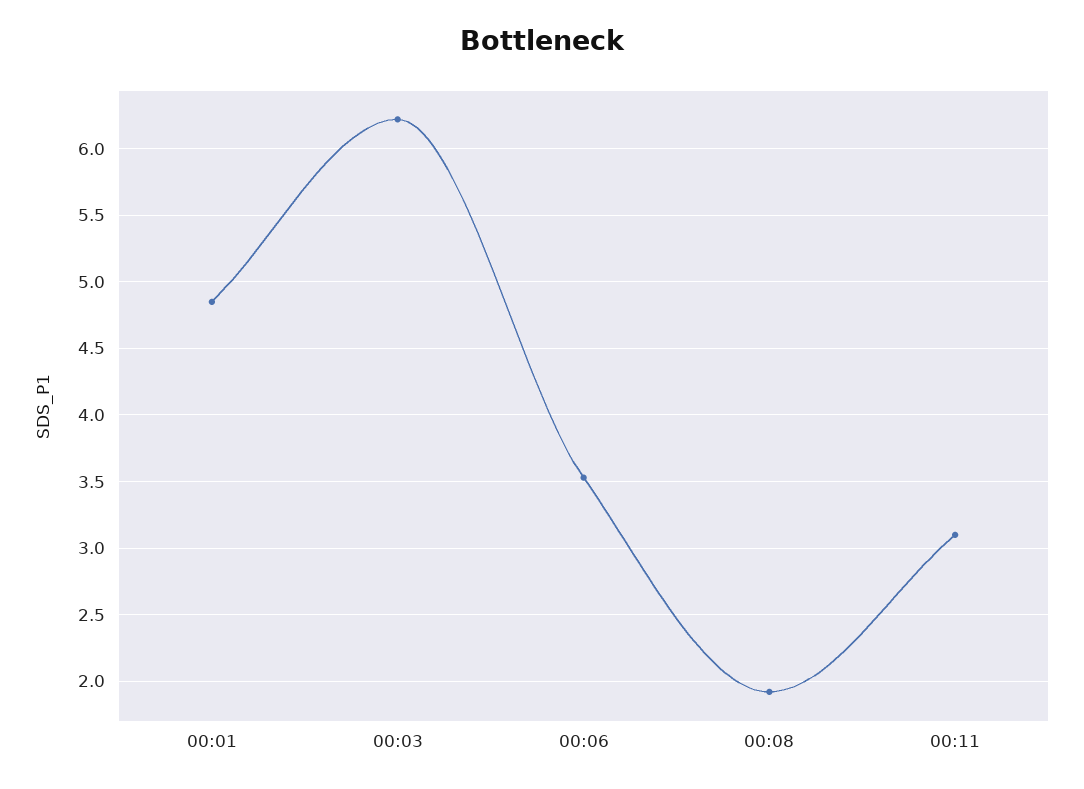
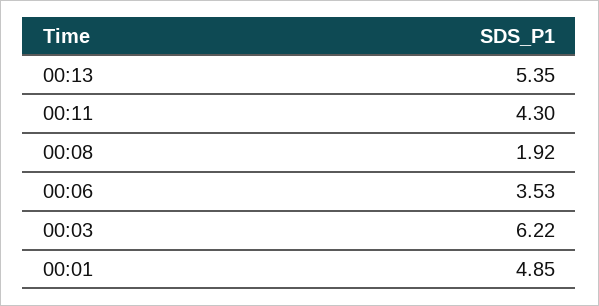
00:11: 3.1 -> 4.3
00:13: none -> 5.35

